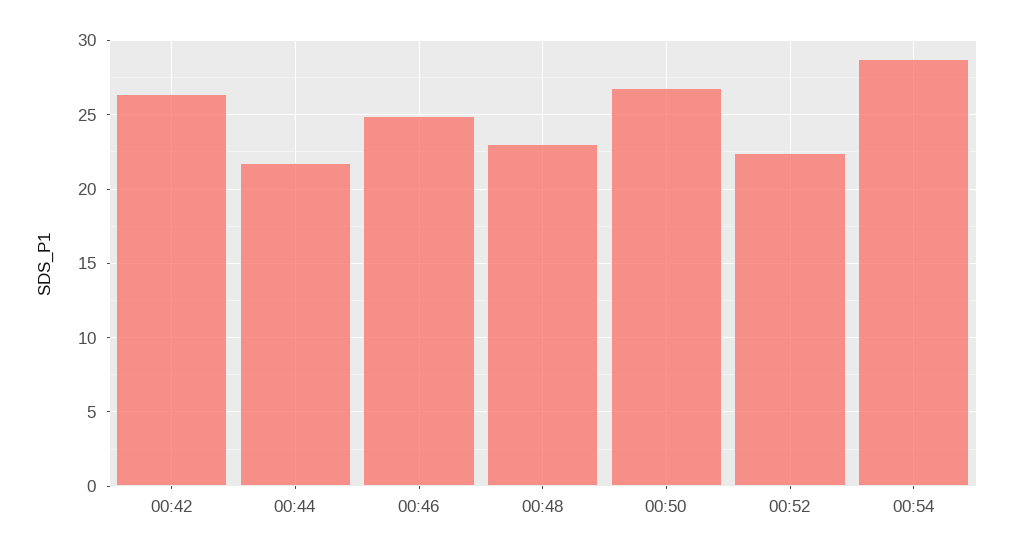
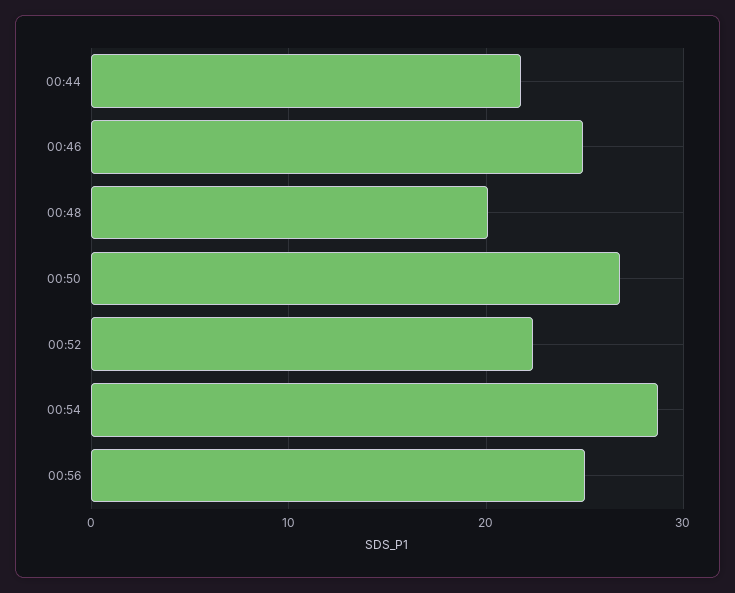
00:42: 26.5 -> none
00:48: 23 -> 20
00:56: none -> 25

